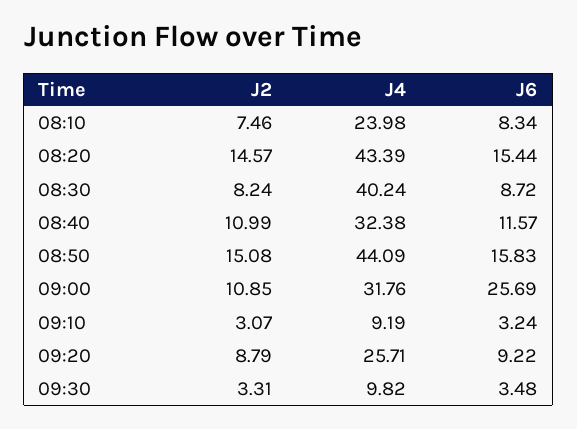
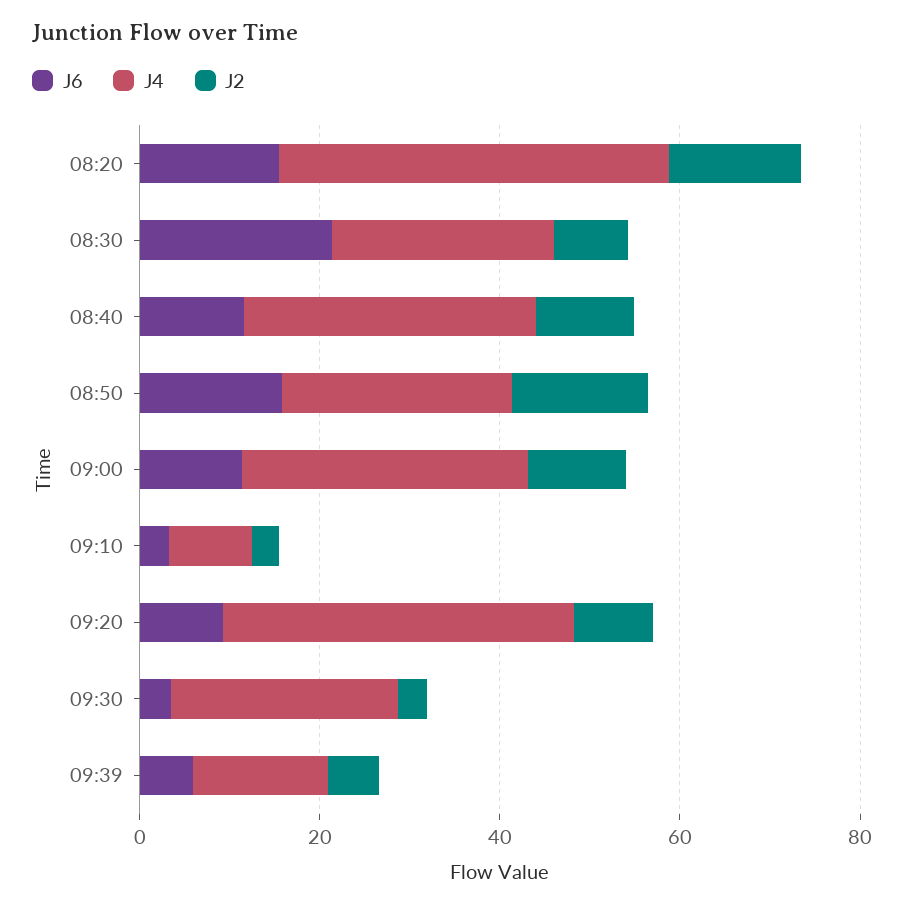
J2, 08:10: 7.46 -> none
J4, 08:10: 23.98 -> none
J6, 08:10: 8.34 -> none
J4, 08:30: 40.24 -> 25
J6, 08:30: 8.72 -> 20
J4, 08:50: 44.09 -> 25
J6, 09:00: 25.69 -> 10
J4, 09:20: 25.71 -> 40
J4, 09:30: 9.82 -> 25
J6, 09:39: none -> 5
J4, 09:39: none -> 15
J2, 09:39: none -> 5

